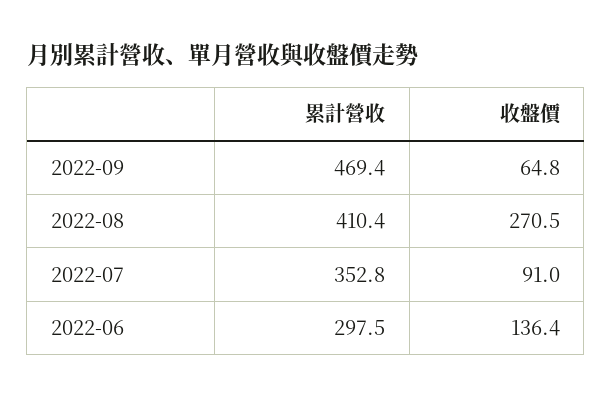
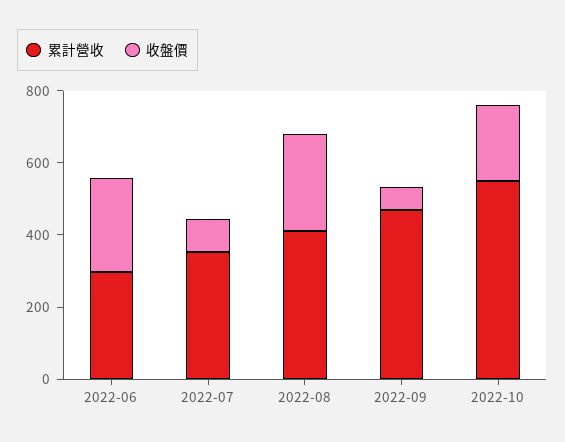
收盤價, 2022-06: 136.4 -> 250
累計營收, 2022-10: none -> 550
收盤價, 2022-10: none -> 200

